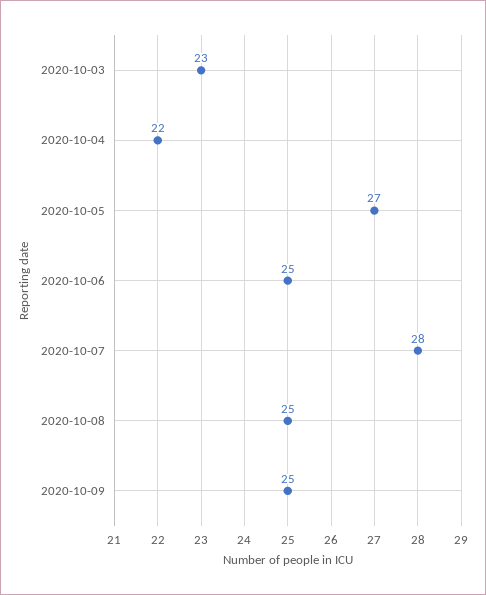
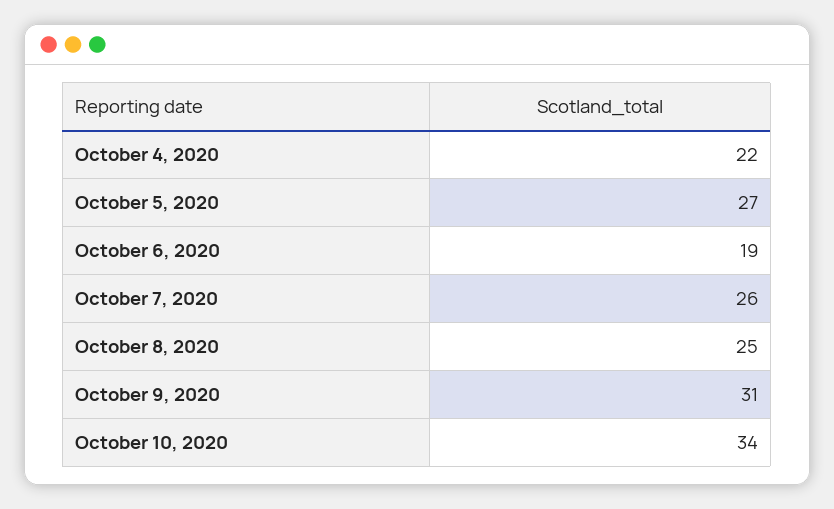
2020-10-03: 23 -> none
2020-10-06: 25 -> 19
2020-10-07: 28 -> 26
2020-10-09: 25 -> 31
October 10, 2020: none -> 34

